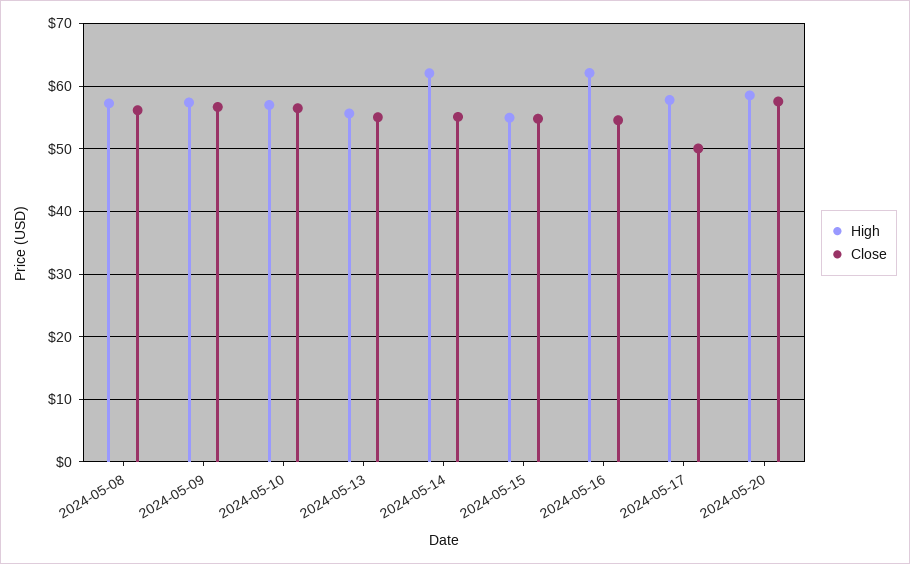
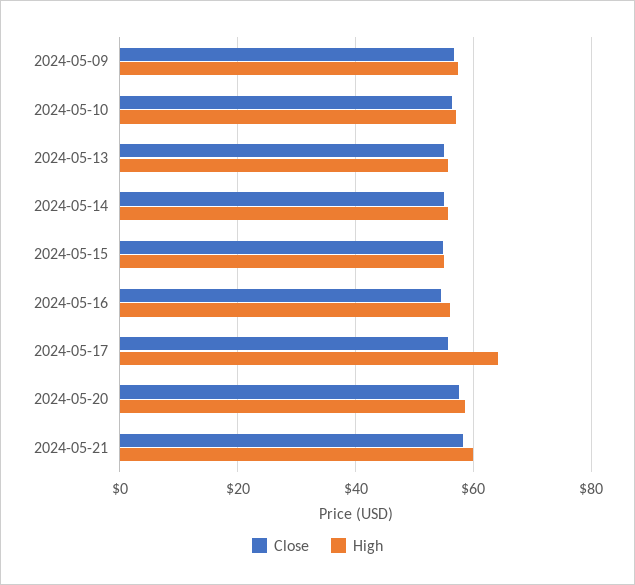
High, 2024-05-08: 57 -> none
Close, 2024-05-08: 56 -> none
High, 2024-05-14: 62 -> 56
High, 2024-05-16: 62 -> 56
High, 2024-05-17: 58 -> 64
Close, 2024-05-17: 50 -> 56
Close, 2024-05-21: none -> 58
High, 2024-05-21: none -> 60

